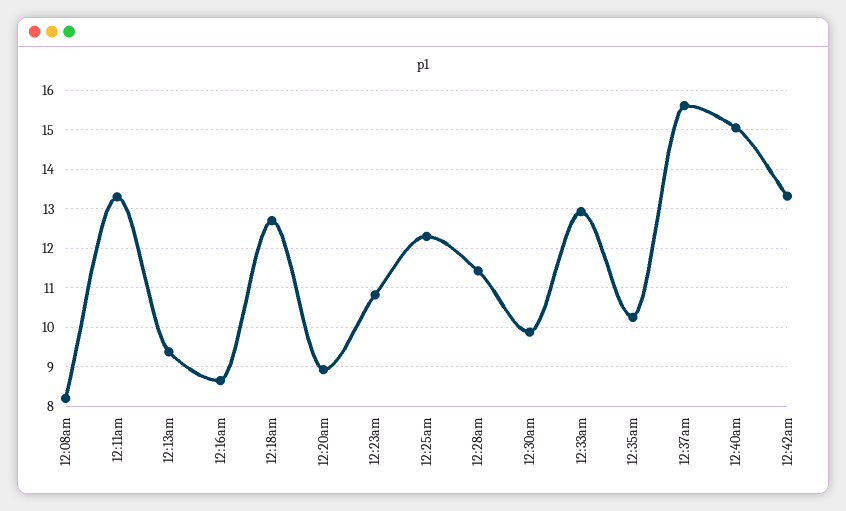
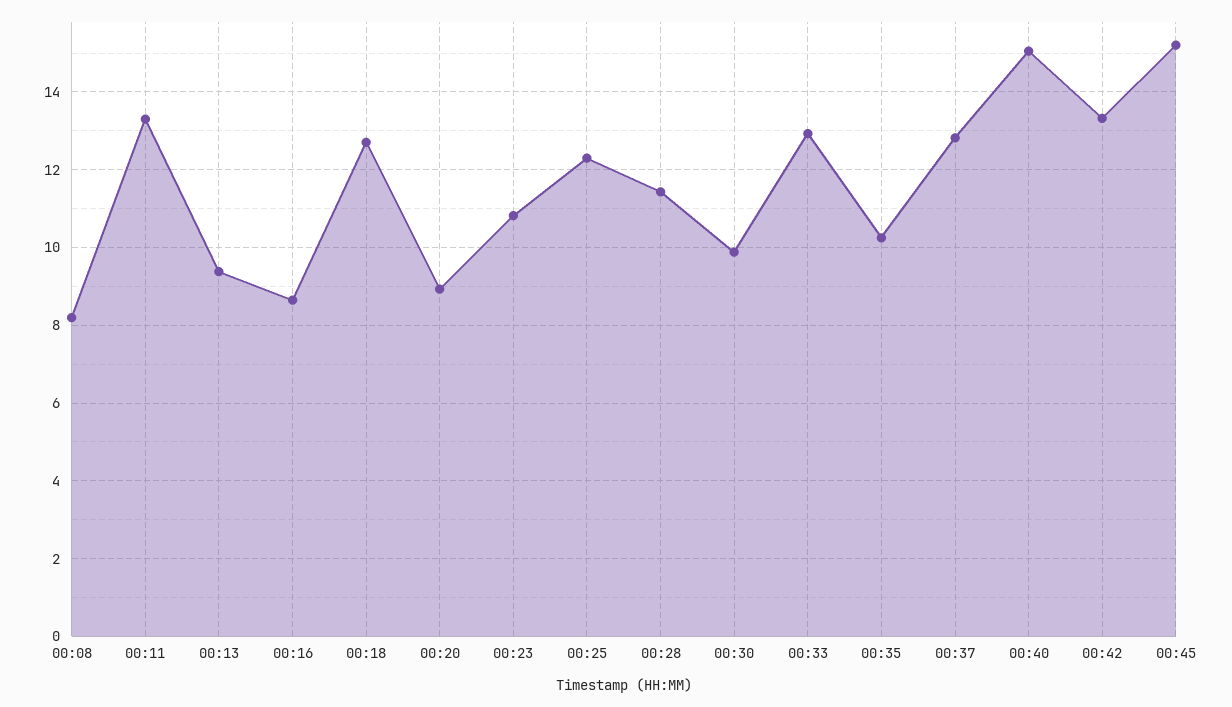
12:37am: 15.6 -> 12.8
00:45: none -> 15.2

